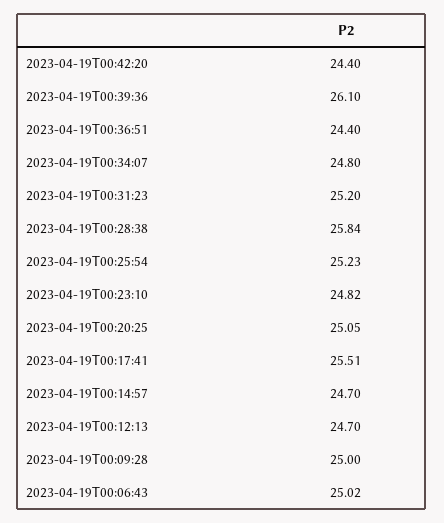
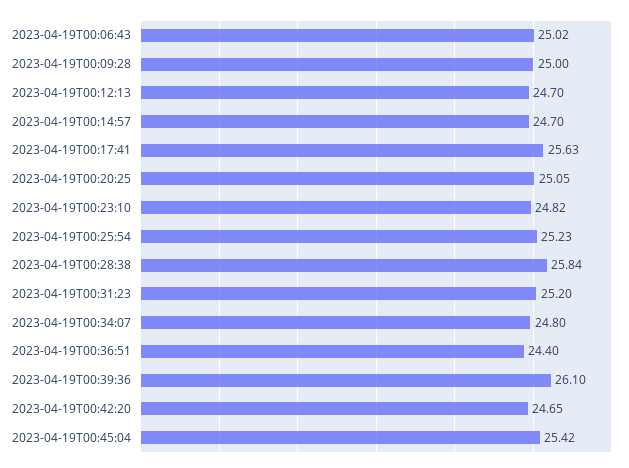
2023-04-19T00:42:20: 24.4 -> 24.65
2023-04-19T00:17:41: 25.51 -> 25.63
2023-04-19T00:45:04: none -> 25.42

